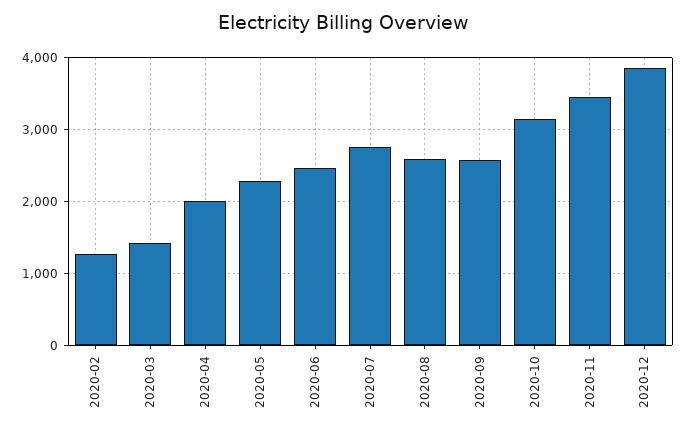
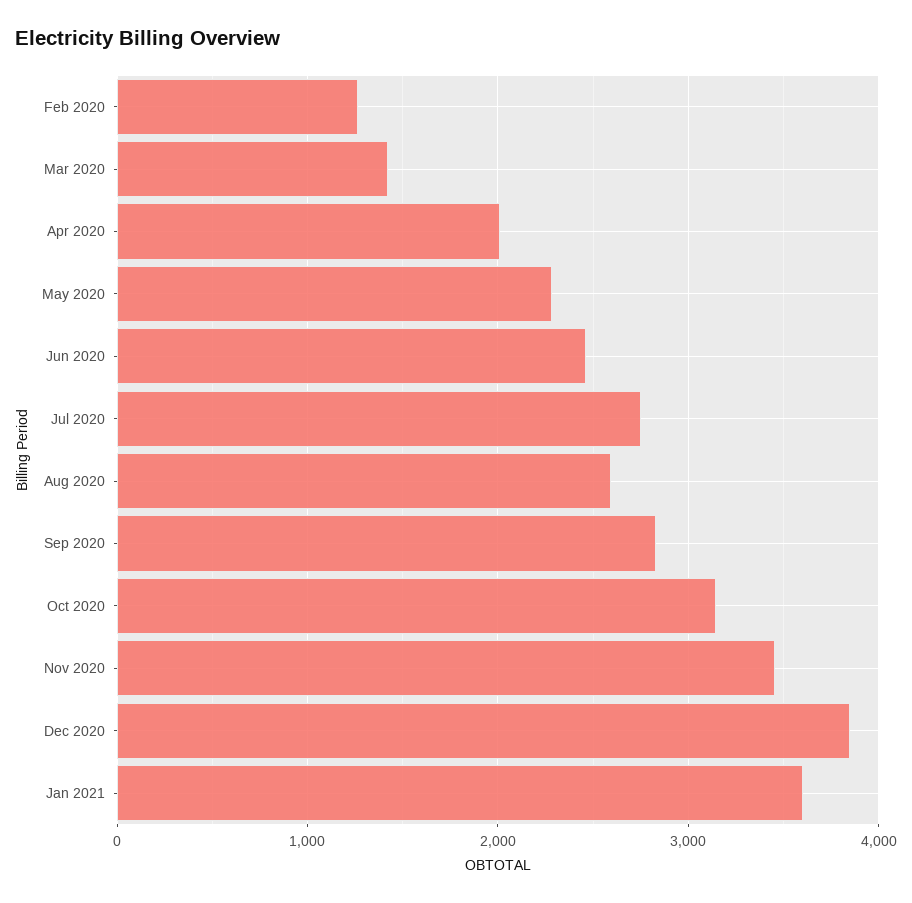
2020-09: 2600 -> 2800
Jan 2021: none -> 3600

